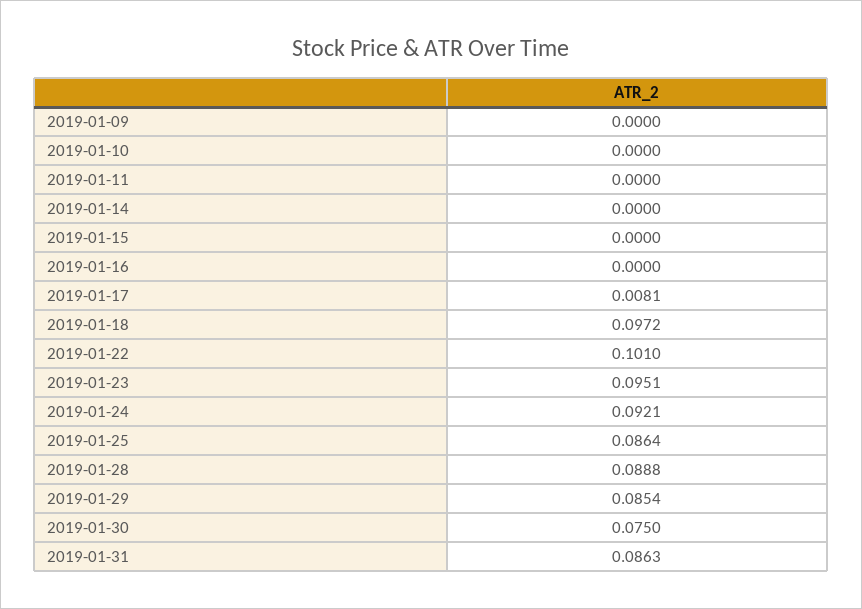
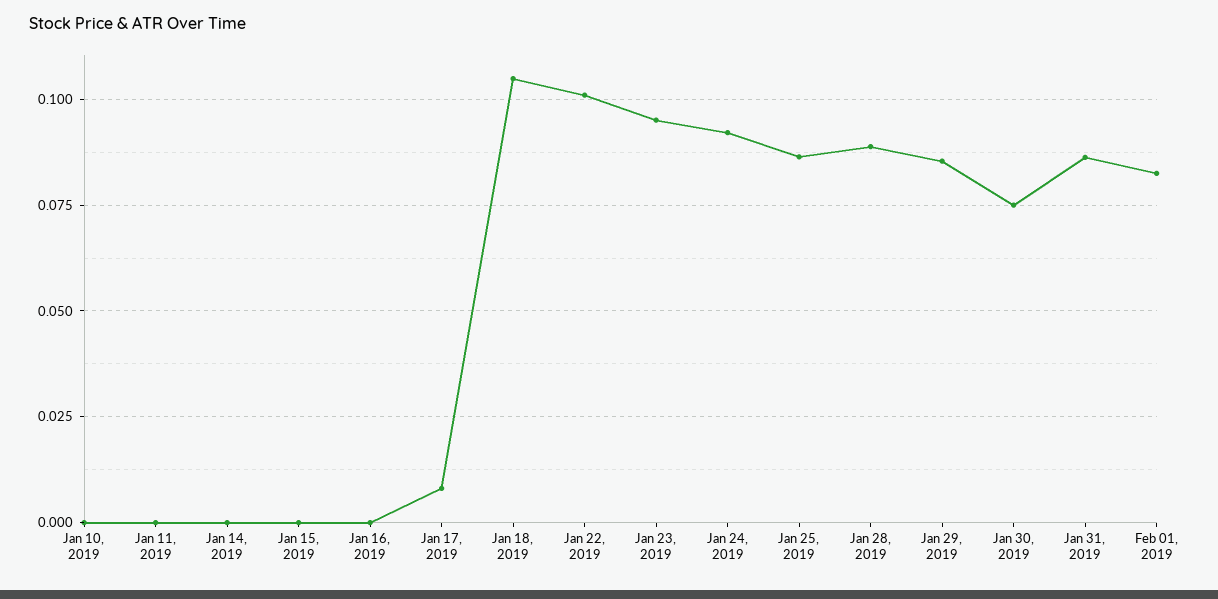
2019-01-09: 0 -> none
2019-01-18: 0.0972 -> 0.105
Feb 01, 2019: none -> 0.0825

